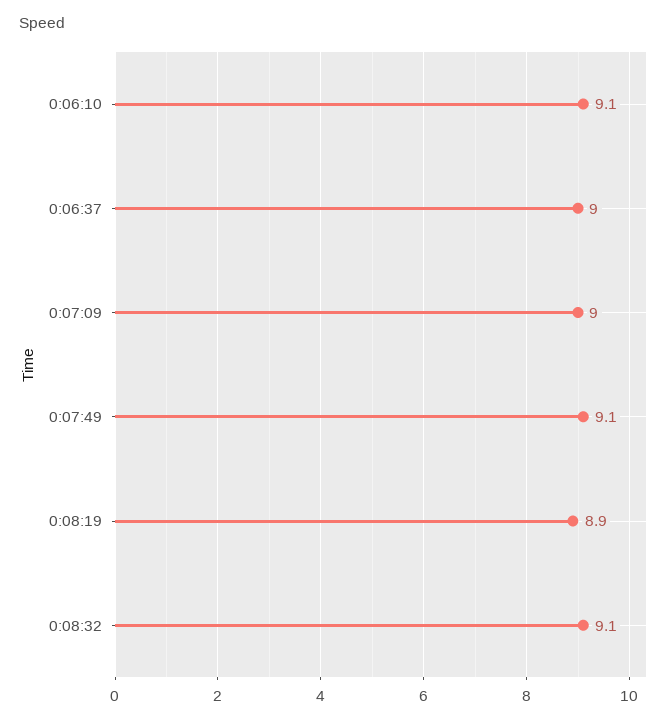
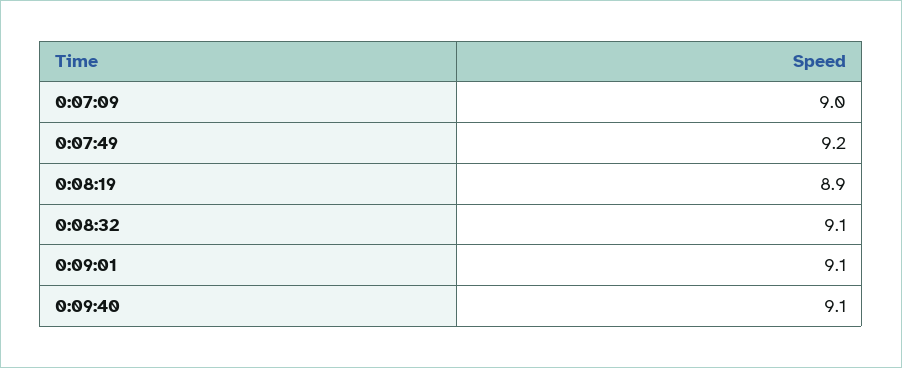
0:06:10: 9.1 -> none
0:06:37: 9 -> none
0:07:49: 9.1 -> 9.2
0:09:01: none -> 9.1
0:09:40: none -> 9.1

